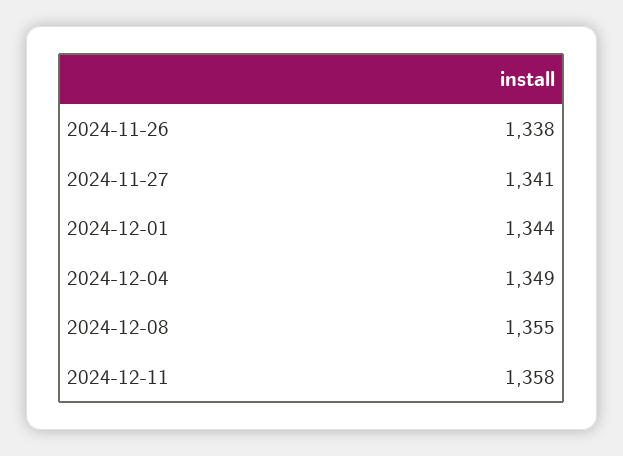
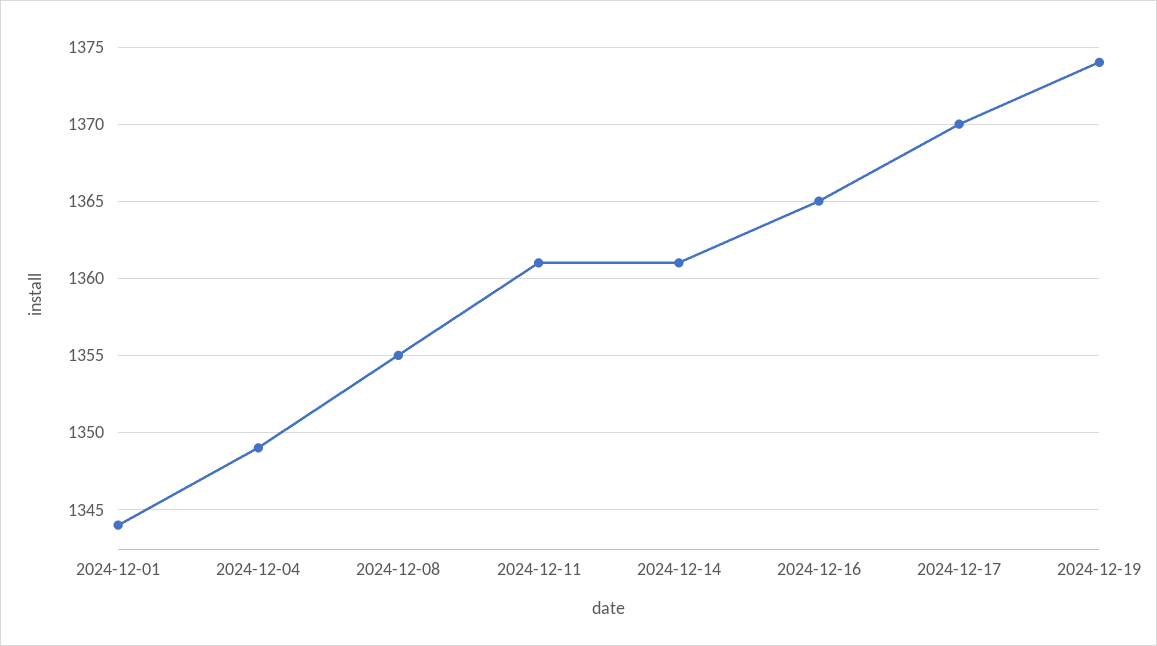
2024-11-26: 1338 -> none
2024-11-27: 1341 -> none
2024-12-11: 1358 -> 1361
2024-12-14: none -> 1361
2024-12-16: none -> 1365
2024-12-17: none -> 1370
2024-12-19: none -> 1374

